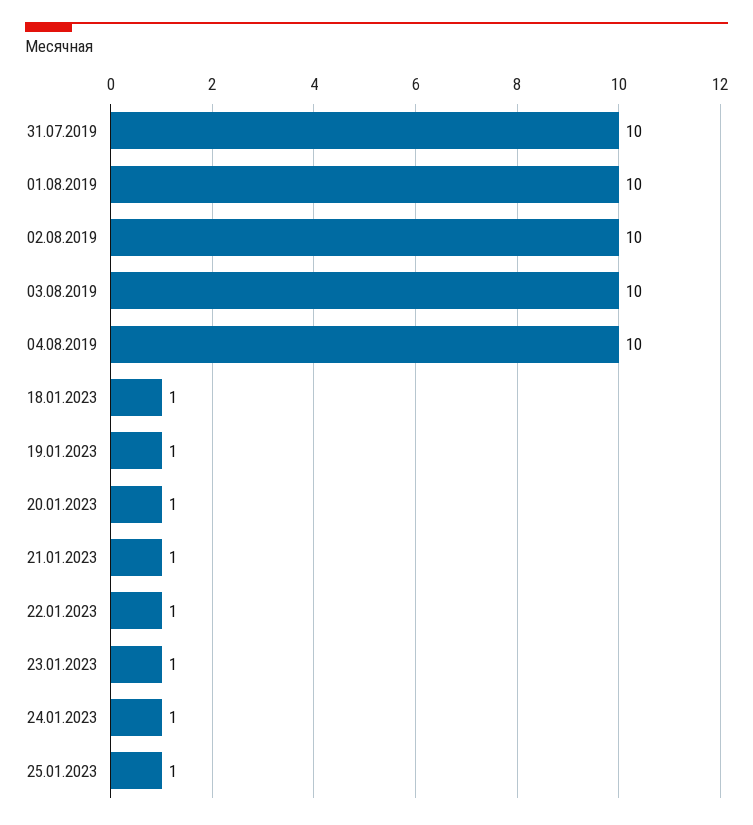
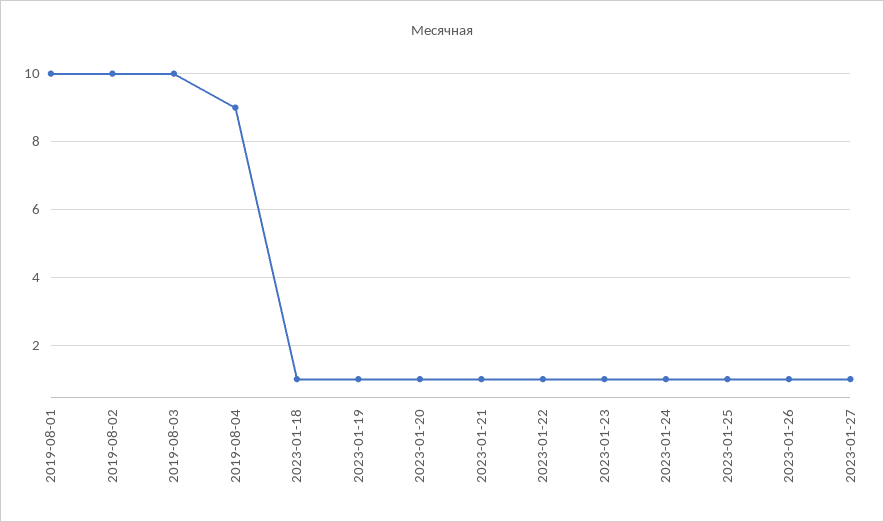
31.07.2019: 10 -> none
04.08.2019: 10 -> 9
2023-01-26: none -> 1
2023-01-27: none -> 1

